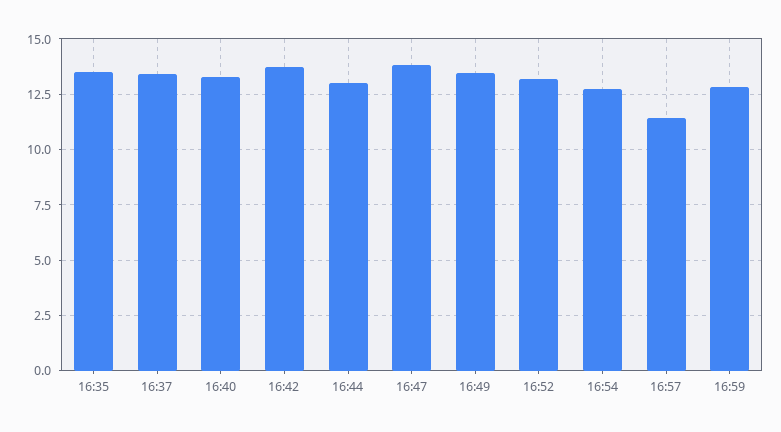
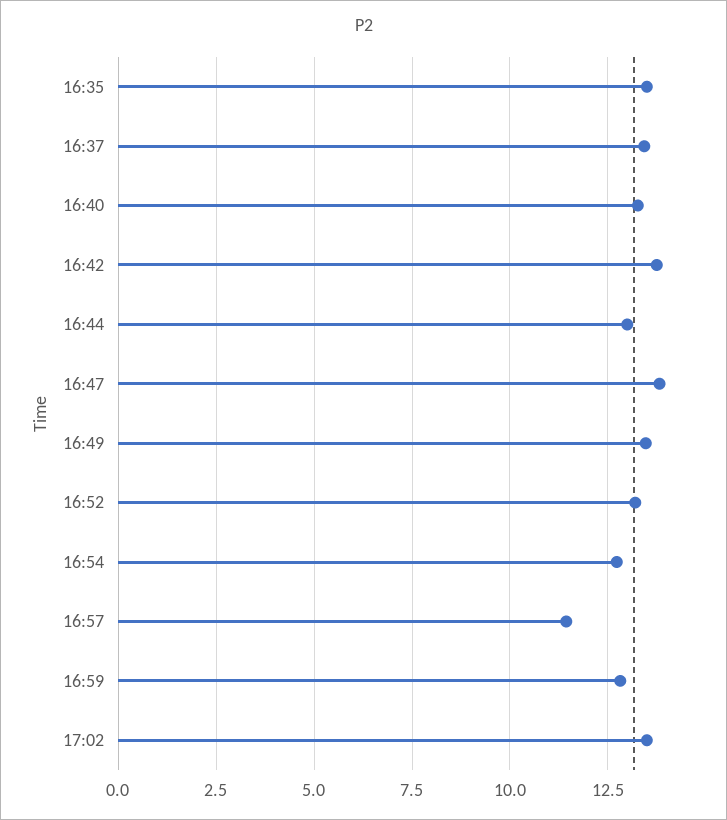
17:02: none -> 13.5

